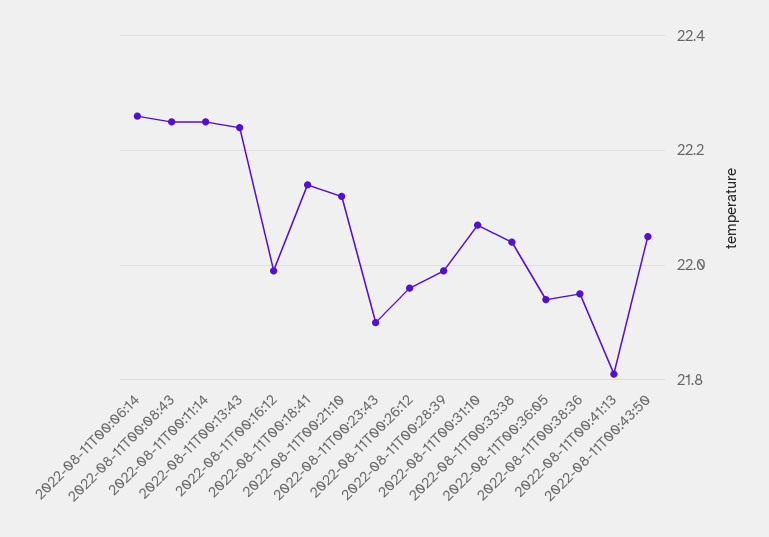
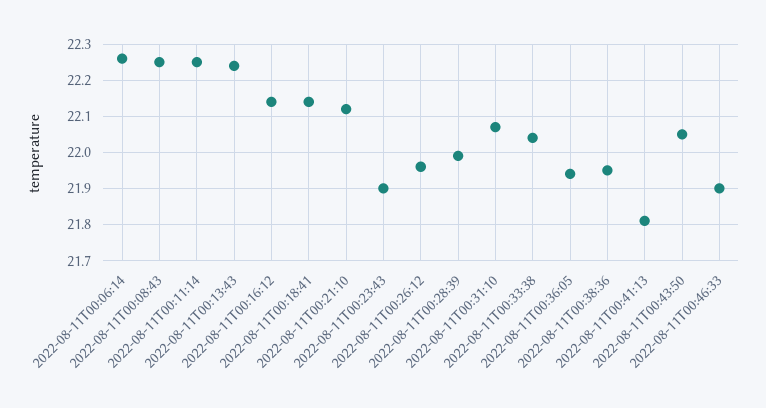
2022-08-11T00:16:12: 22 -> 22.15
2022-08-11T00:46:33: none -> 21.9

